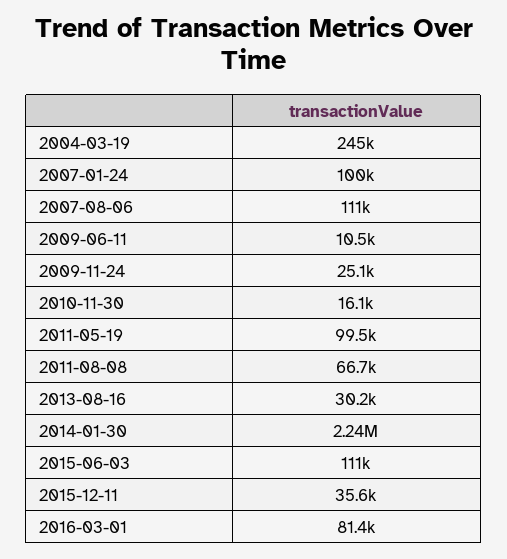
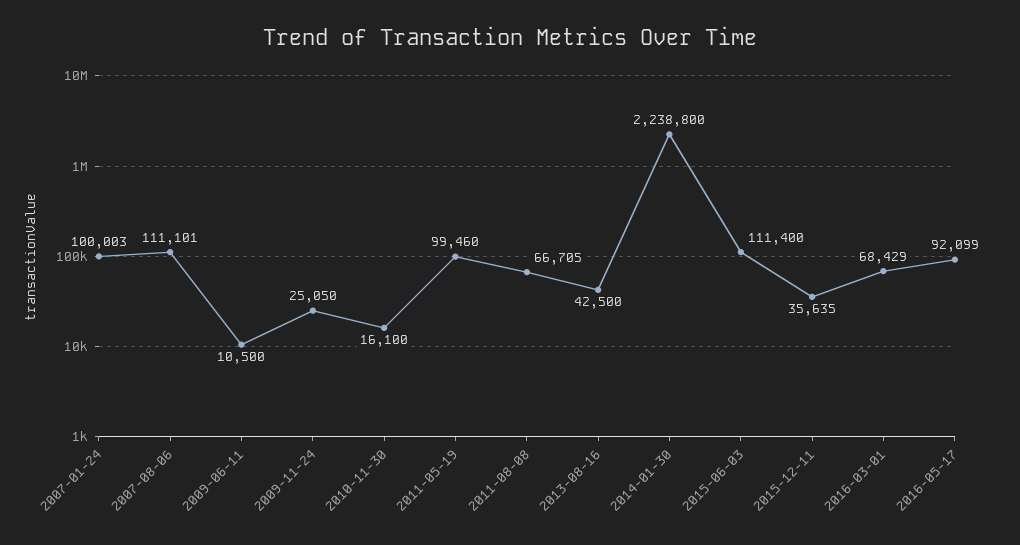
2004-03-19: 245000 -> none
2013-08-16: 30200 -> 42500
2016-03-01: 81400 -> 68429
2016-05-17: none -> 92099

